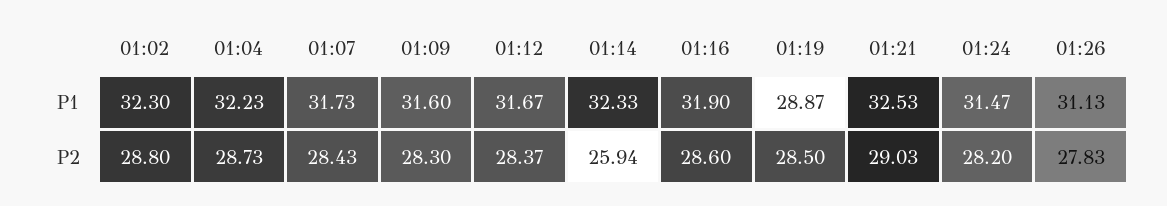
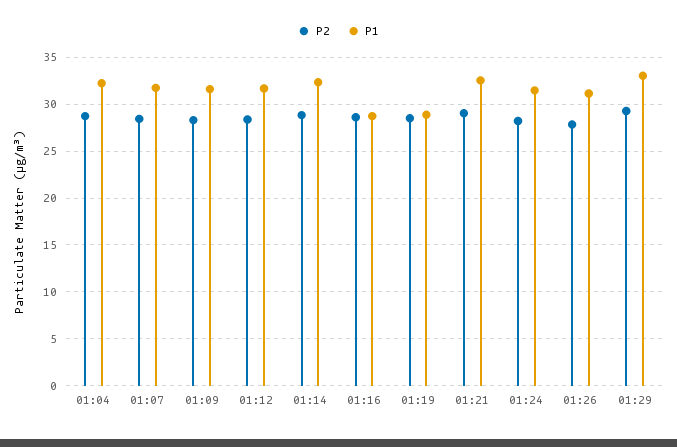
P1, 01:02: 32.3 -> none
P1, 01:16: 31.9 -> 29
P2, 01:02: 28.8 -> none
P2, 01:14: 25.94 -> 29
P2, 01:29: none -> 29
P1, 01:29: none -> 33

